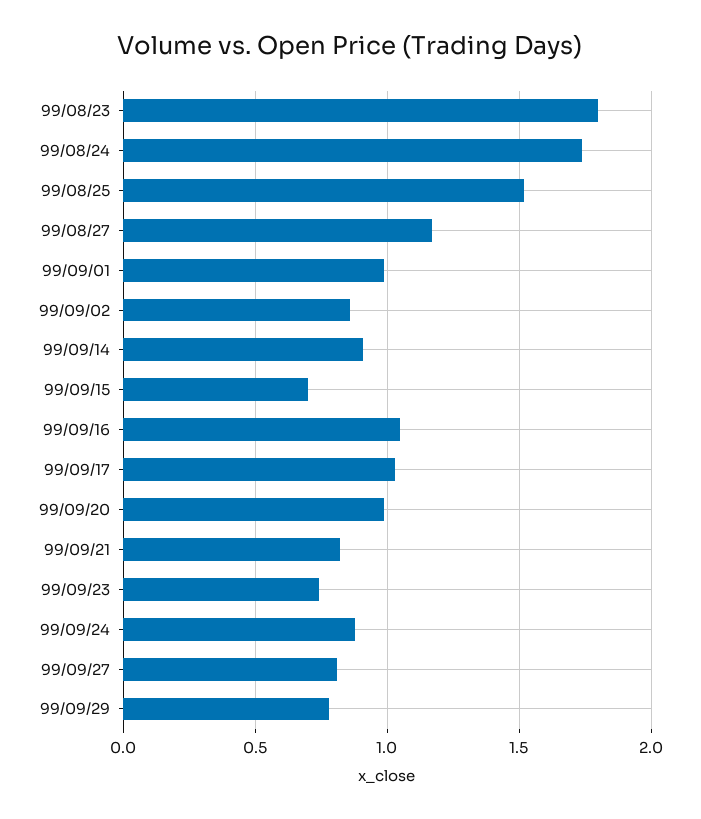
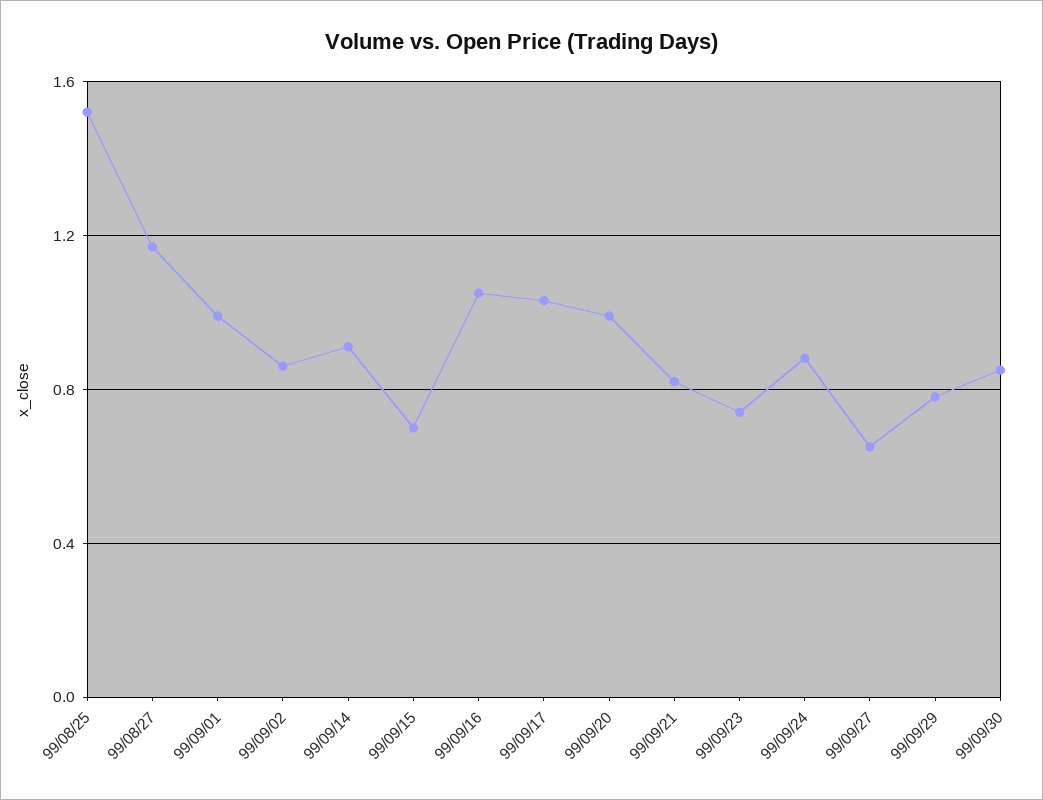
99/08/23: 1.8 -> none
99/08/24: 1.75 -> none
99/09/27: 0.8 -> 0.65
99/09/30: none -> 0.85

